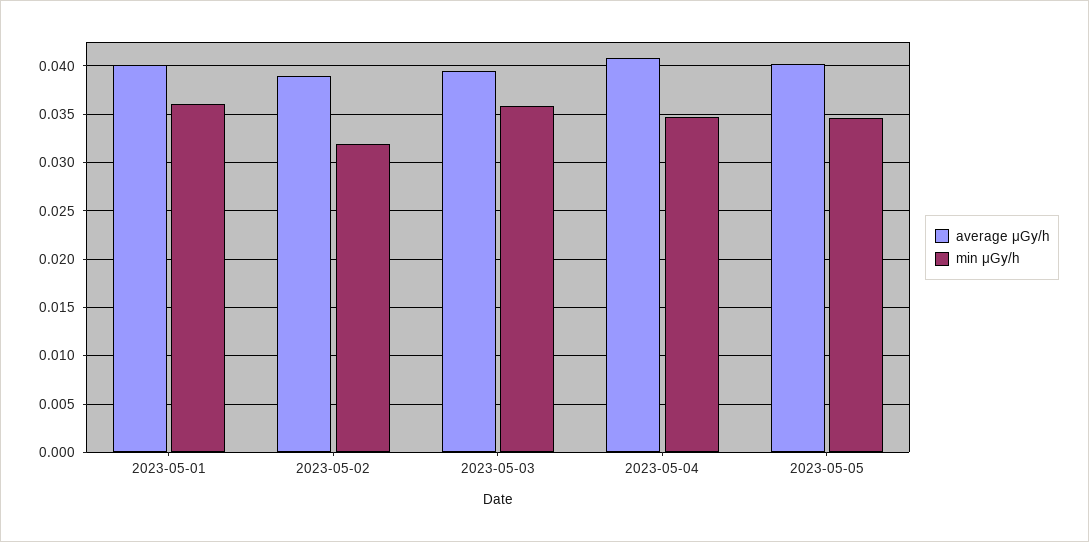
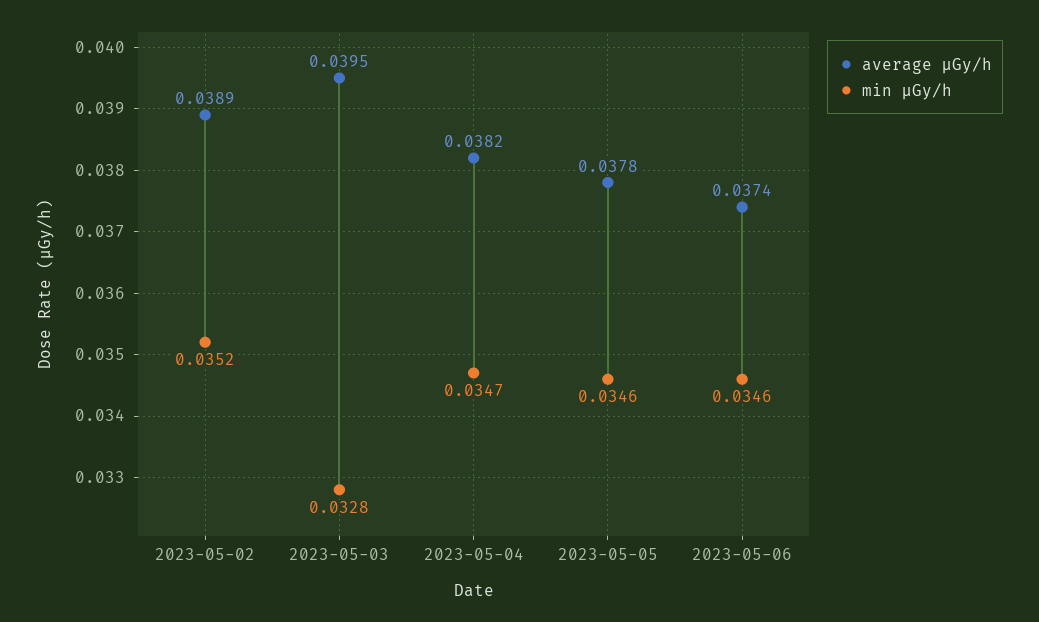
average μGy/h, 2023-05-01: 0.04 -> none
min μGy/h, 2023-05-01: 0.036 -> none
min μGy/h, 2023-05-02: 0.032 -> 0.0352
min μGy/h, 2023-05-03: 0.036 -> 0.0328
average μGy/h, 2023-05-04: 0.041 -> 0.0382
average μGy/h, 2023-05-05: 0.04 -> 0.0378
average μGy/h, 2023-05-06: none -> 0.0374
min μGy/h, 2023-05-06: none -> 0.0346

